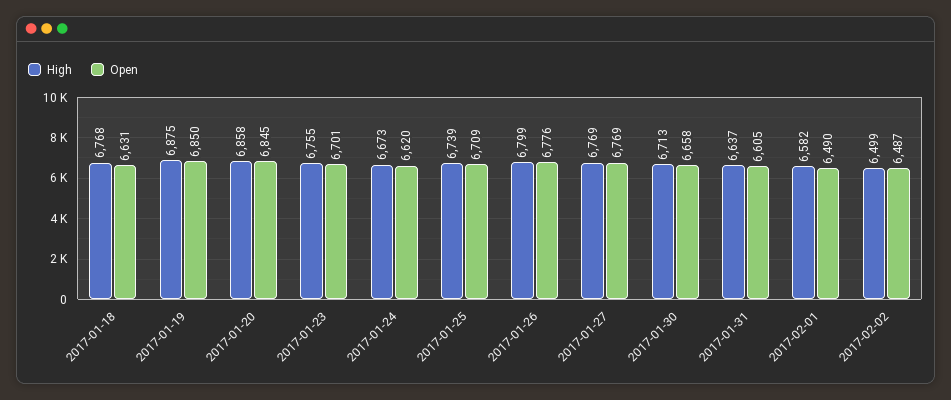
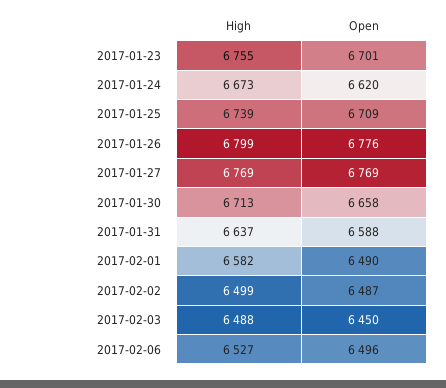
High, 2017-01-18: 6768 -> none
Open, 2017-01-18: 6631 -> none
High, 2017-01-19: 6875 -> none
Open, 2017-01-19: 6850 -> none
High, 2017-01-20: 6858 -> none
Open, 2017-01-20: 6845 -> none
Open, 2017-01-31: 6605 -> 6588
High, 2017-02-03: none -> 6488
Open, 2017-02-03: none -> 6450
High, 2017-02-06: none -> 6527
Open, 2017-02-06: none -> 6496

